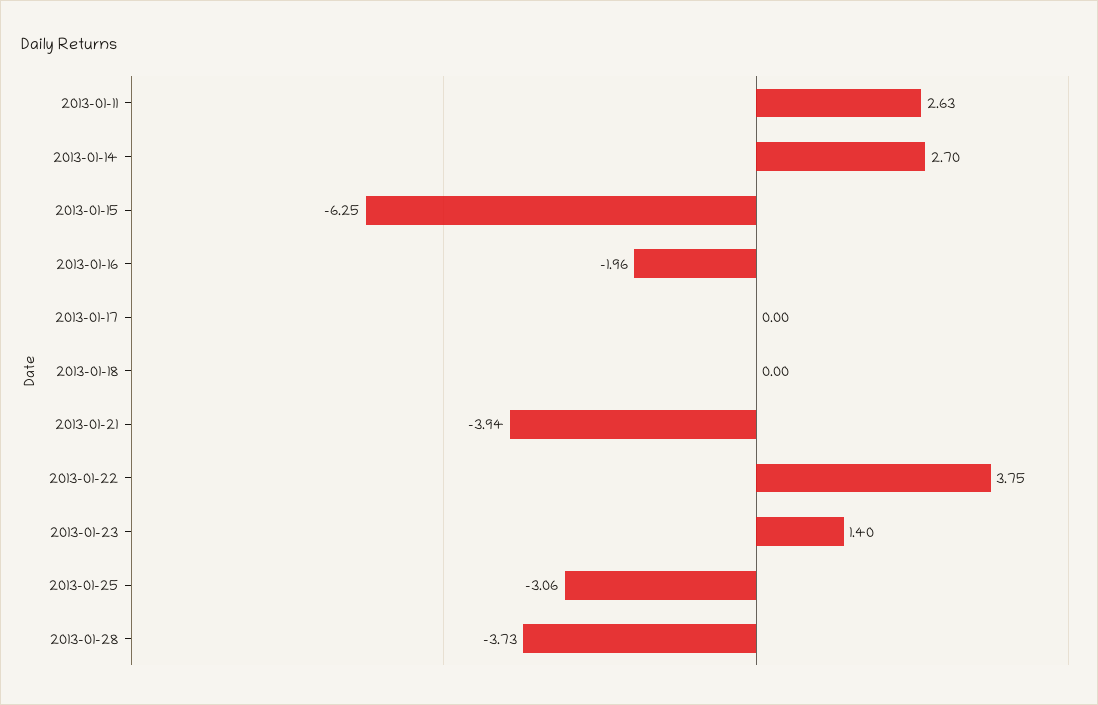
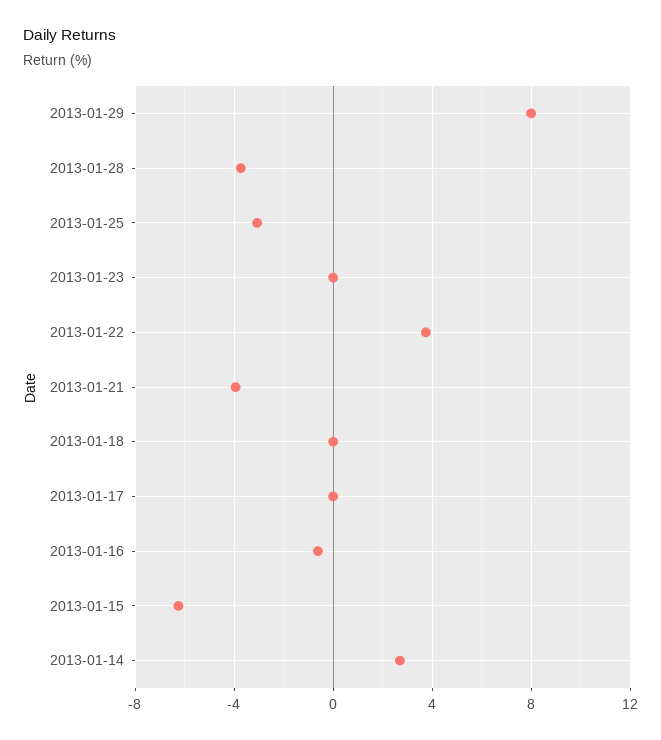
2013-01-11: 2.63 -> none
2013-01-16: -1.96 -> -0.5
2013-01-23: 1.4 -> 0
2013-01-29: none -> 8

